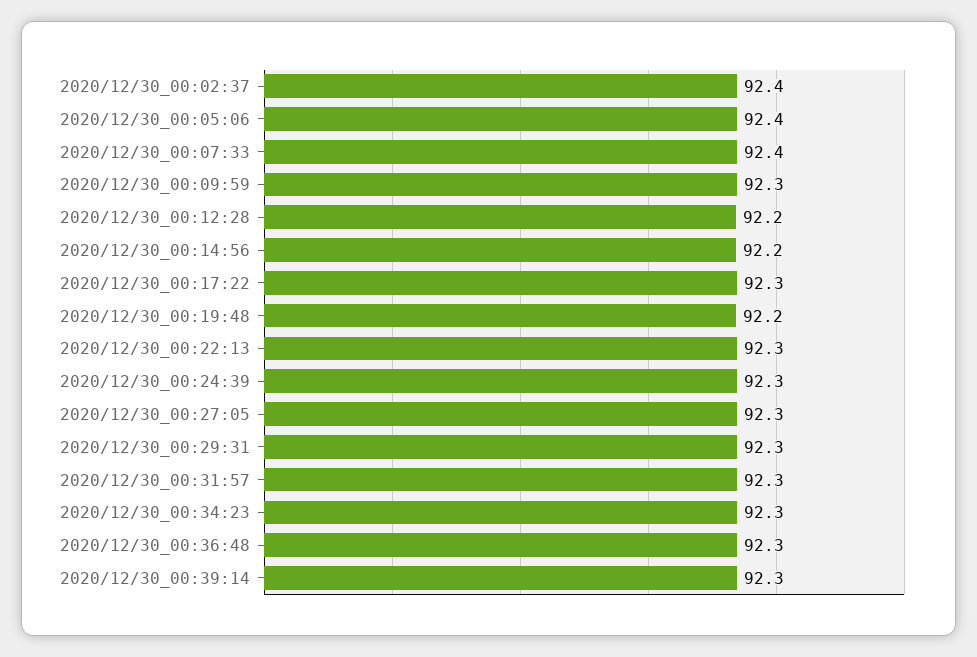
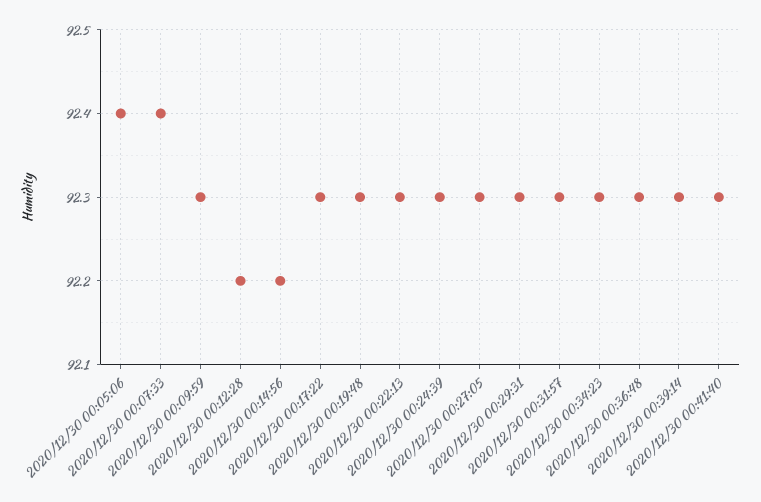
2020/12/30_00:02:37: 92.4 -> none
2020/12/30_00:19:48: 92.2 -> 92.3
2020/12/30 00:41:40: none -> 92.3

